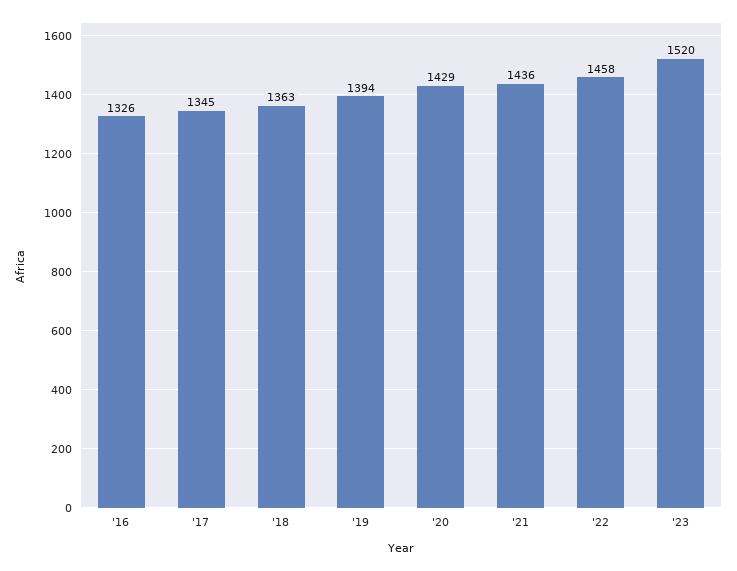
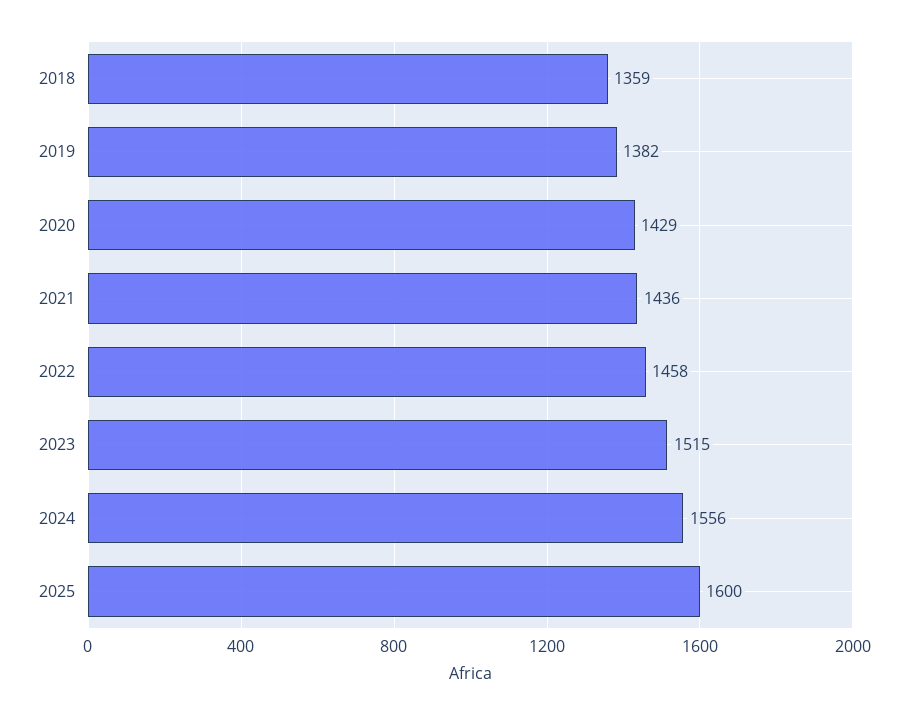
'16: 1326 -> none
'17: 1345 -> none
'18: 1363 -> 1359
'19: 1394 -> 1382
'23: 1520 -> 1515
2024: none -> 1556
2025: none -> 1600

